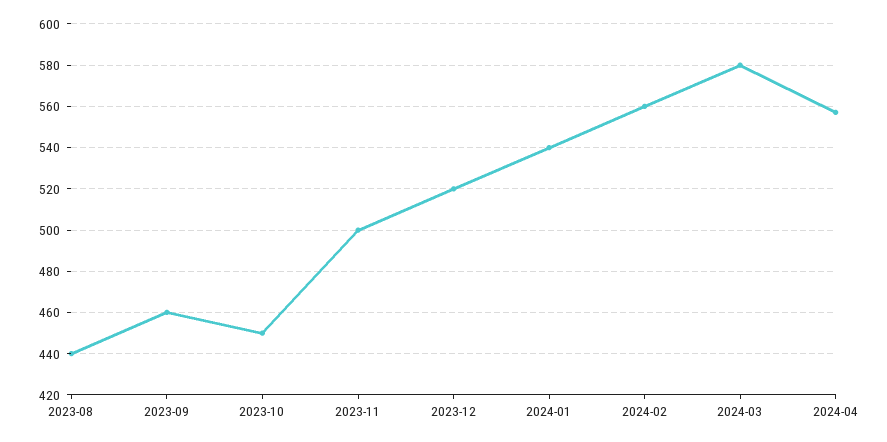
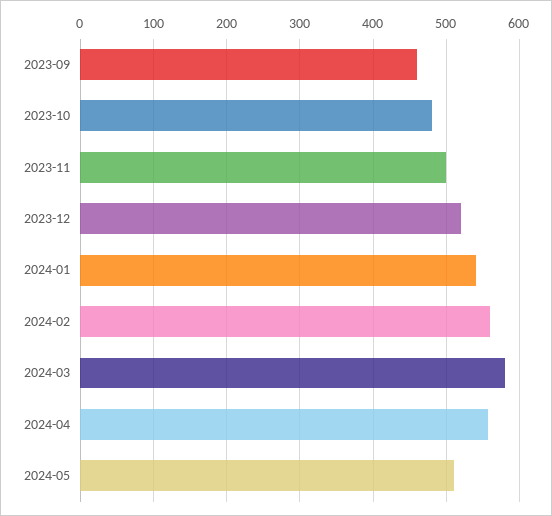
2023-08: 440 -> none
2023-10: 450 -> 480
2024-05: none -> 510

